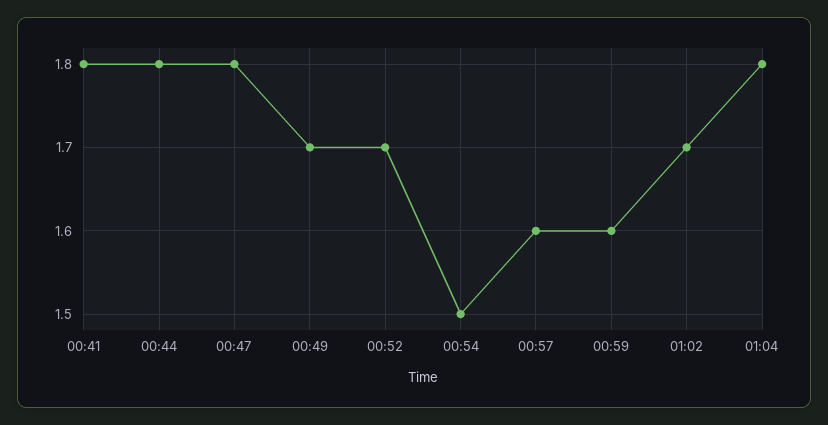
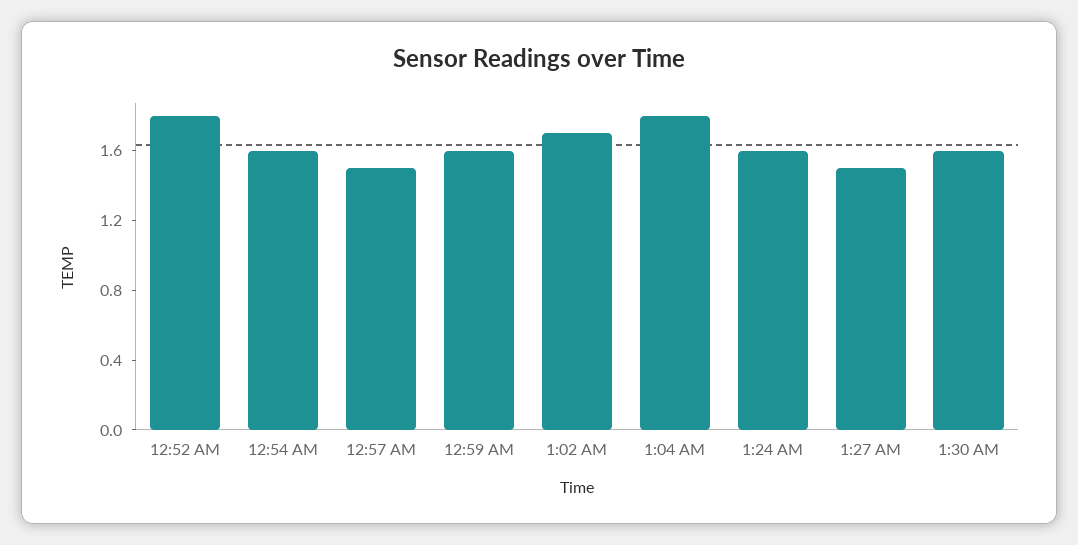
00:41: 1.8 -> none
00:44: 1.8 -> none
00:47: 1.8 -> none
00:49: 1.7 -> none
00:52: 1.7 -> 1.8
00:54: 1.5 -> 1.6
00:57: 1.6 -> 1.5
1:24 AM: none -> 1.6
1:27 AM: none -> 1.5
1:30 AM: none -> 1.6

